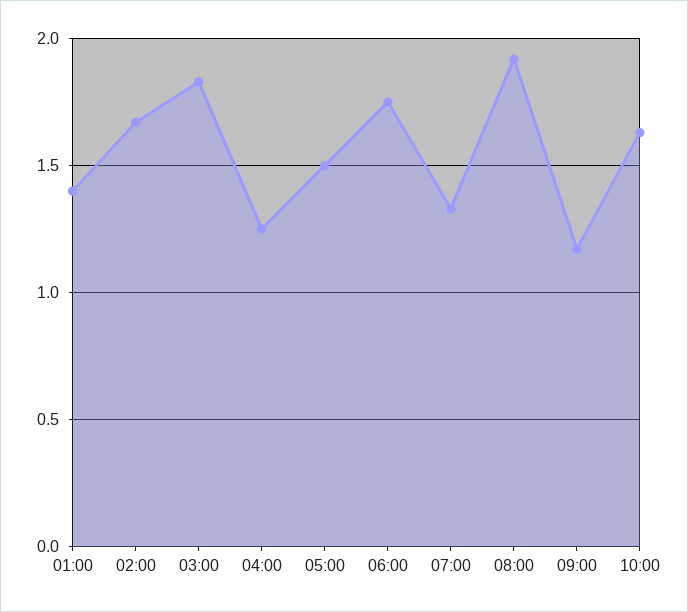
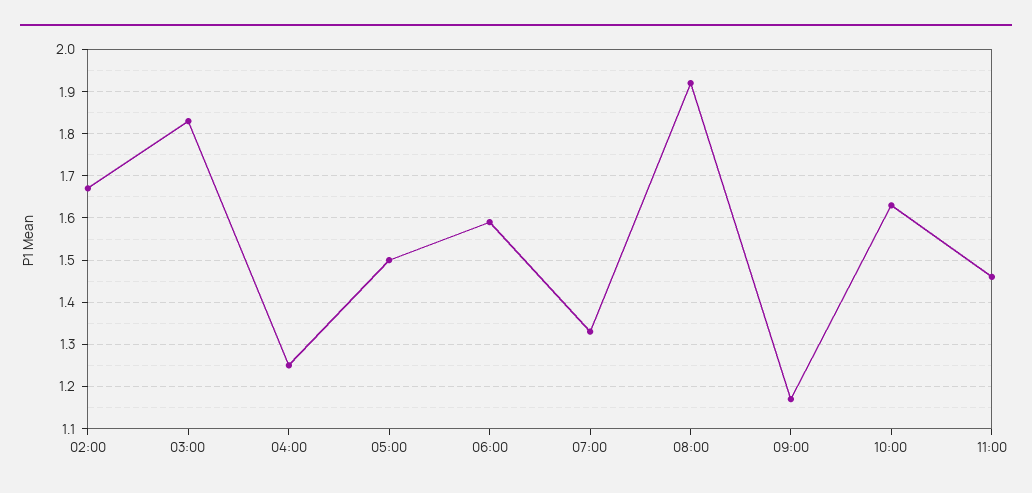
01:00: 1.4 -> none
06:00: 1.75 -> 1.6
11:00: none -> 1.45

